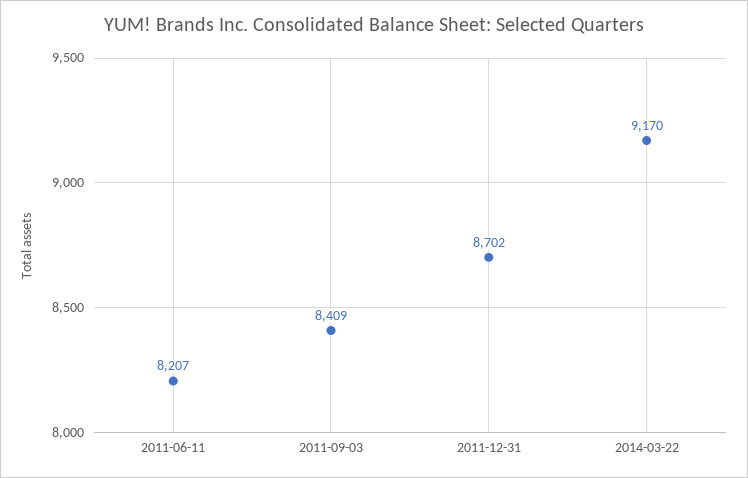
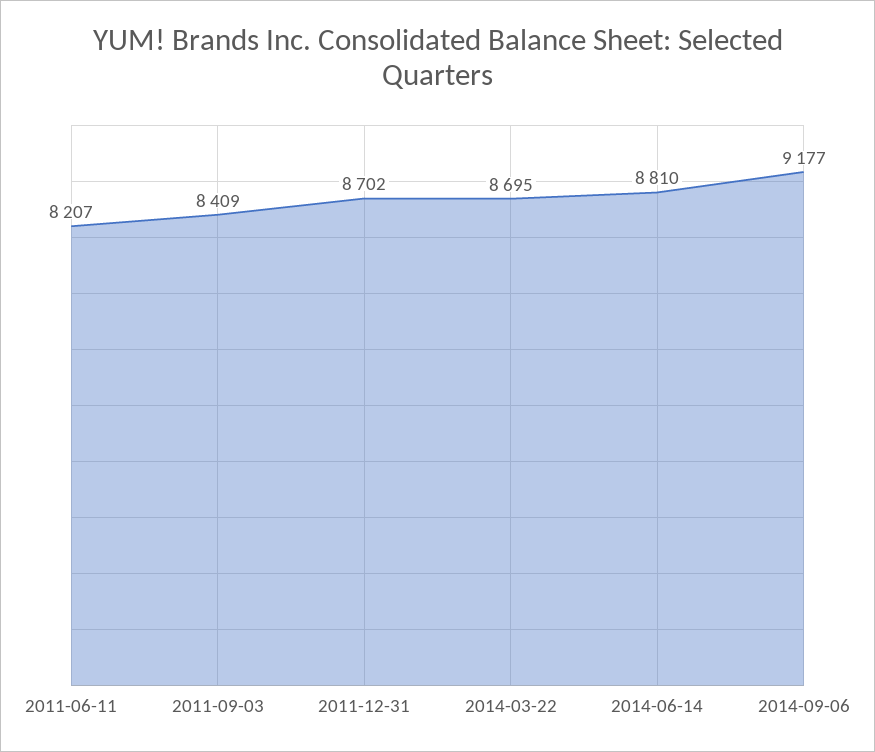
2014-03-22: 9170 -> 8695
2014-06-14: none -> 8810
2014-09-06: none -> 9177

